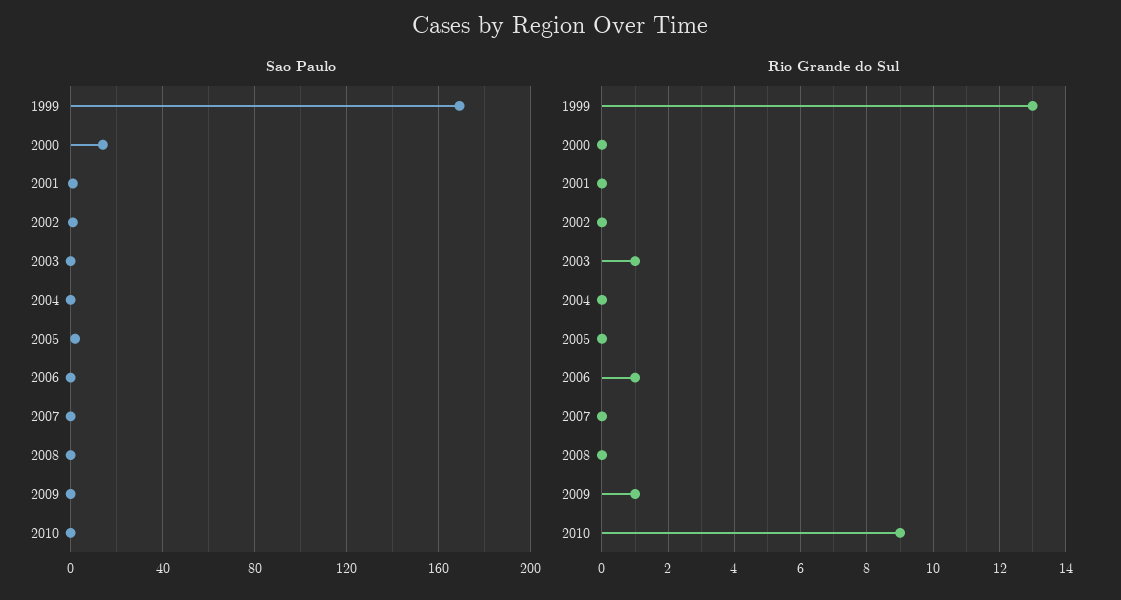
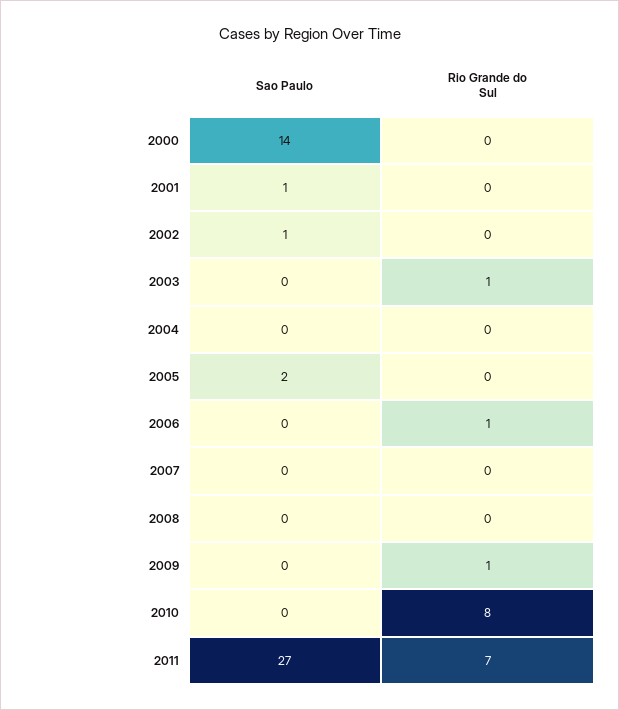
Sao Paulo, 1999: 170 -> none
Rio Grande do Sul, 1999: 13 -> none
Rio Grande do Sul, 2010: 9 -> 8
Sao Paulo, 2011: none -> 27
Rio Grande do Sul, 2011: none -> 7

